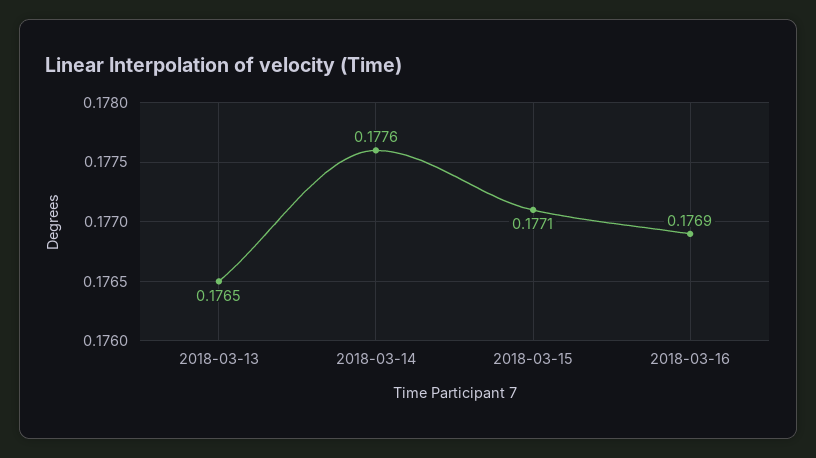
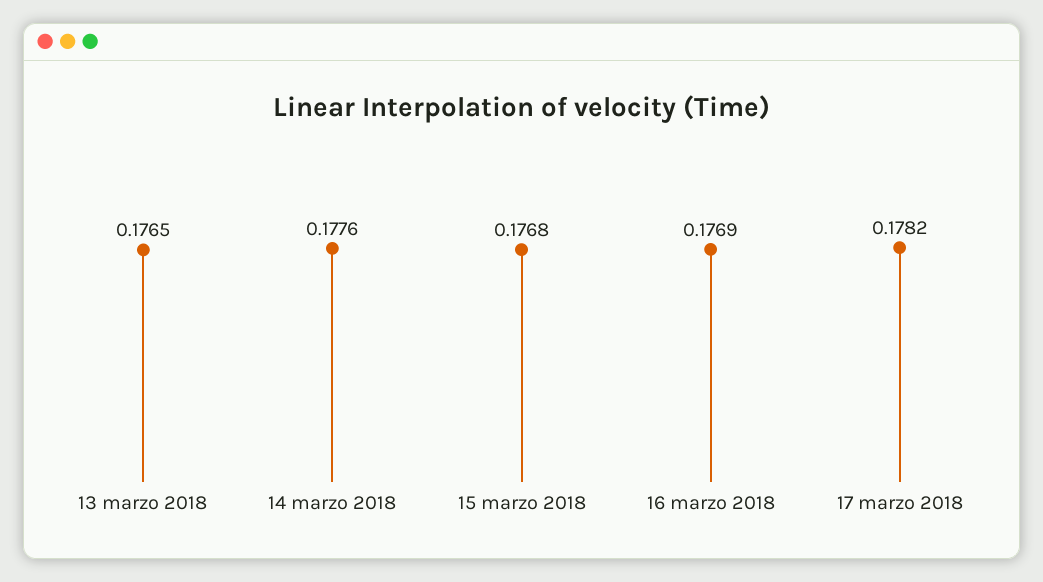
2018-03-15: 0.1771 -> 0.1768
17 marzo 2018: none -> 0.1782

